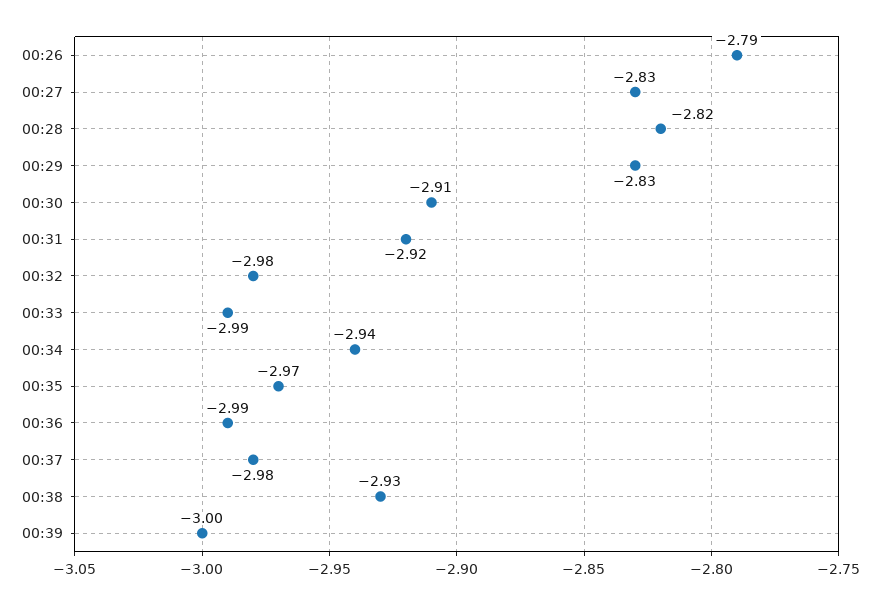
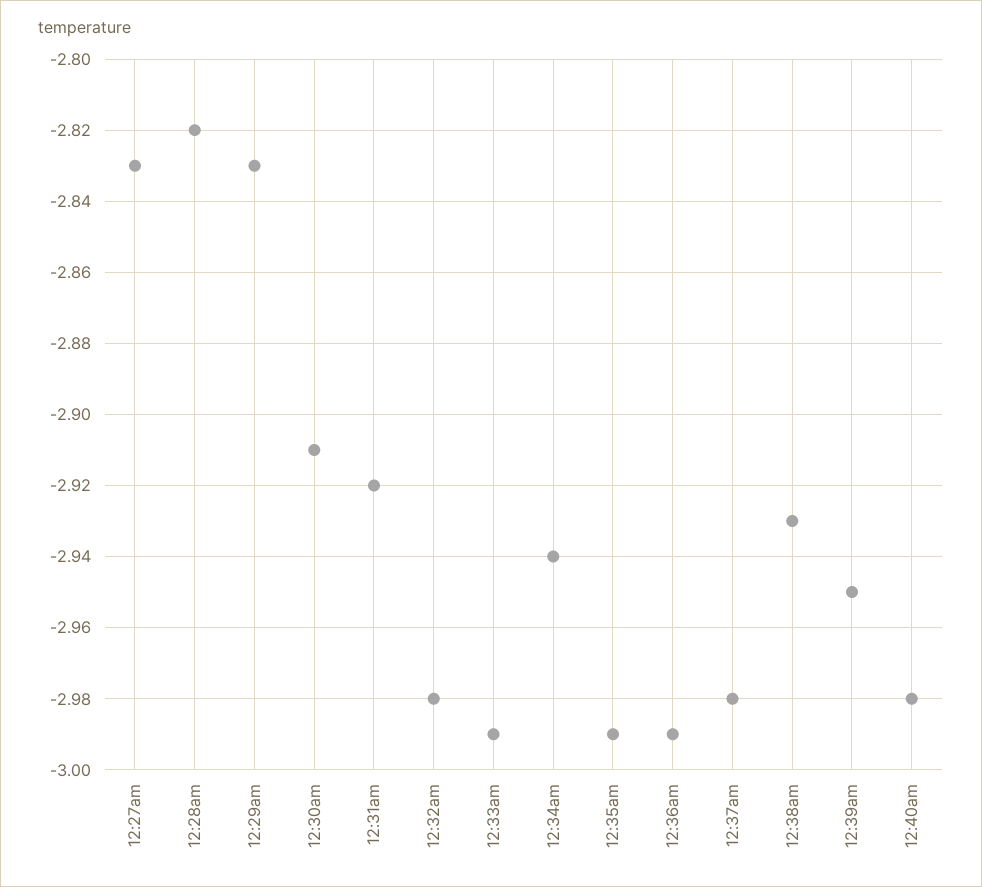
00:26: -2.79 -> none
00:35: -2.97 -> -2.99
00:39: -3 -> -2.95
12:40am: none -> -2.98

